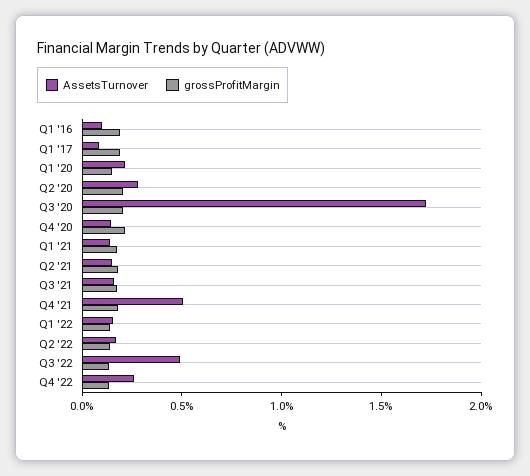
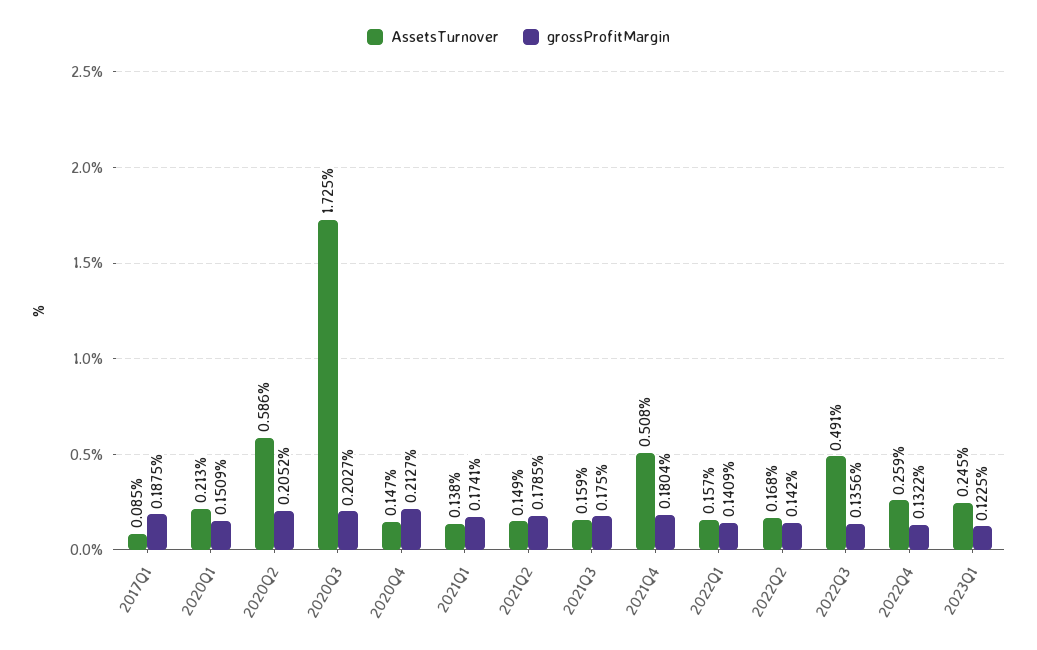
AssetsTurnover, Q1 '16: 0.1 -> none
grossProfitMargin, Q1 '16: 0.2 -> none
AssetsTurnover, Q2 '20: 0.3 -> 0.586
AssetsTurnover, 2023Q1: none -> 0.245
grossProfitMargin, 2023Q1: none -> 0.1225

